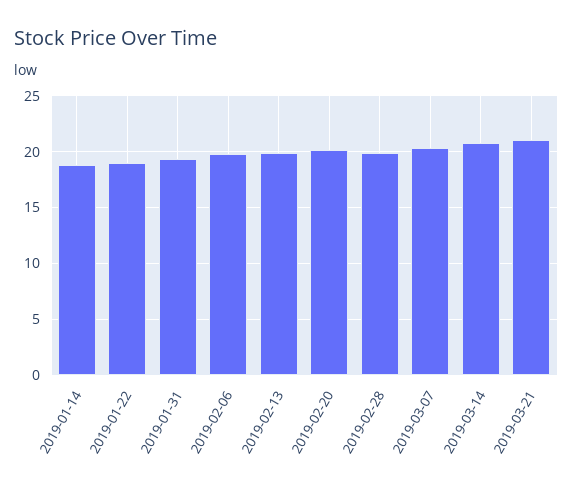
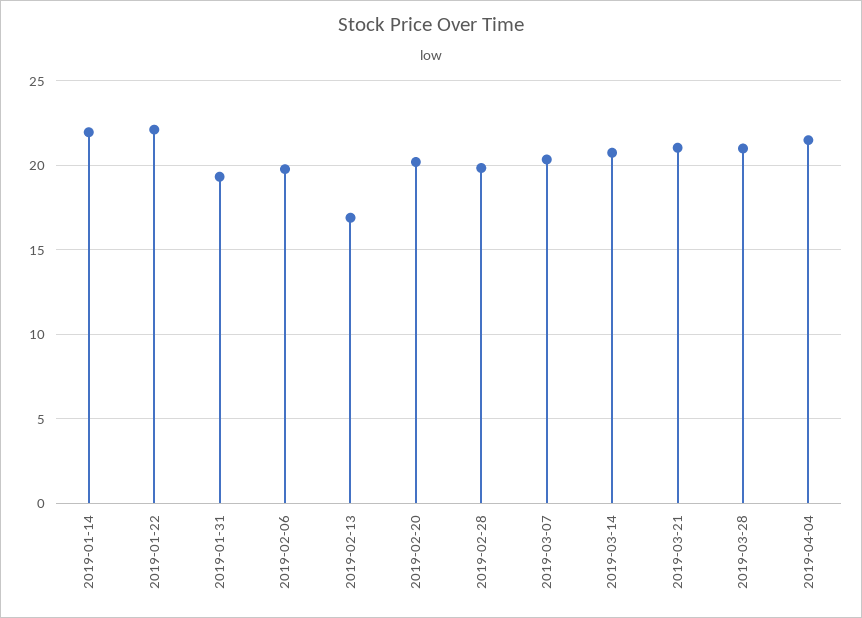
2019-01-14: 19 -> 22
2019-01-22: 19 -> 22
2019-02-13: 20 -> 17
2019-03-28: none -> 21
2019-04-04: none -> 21.5

